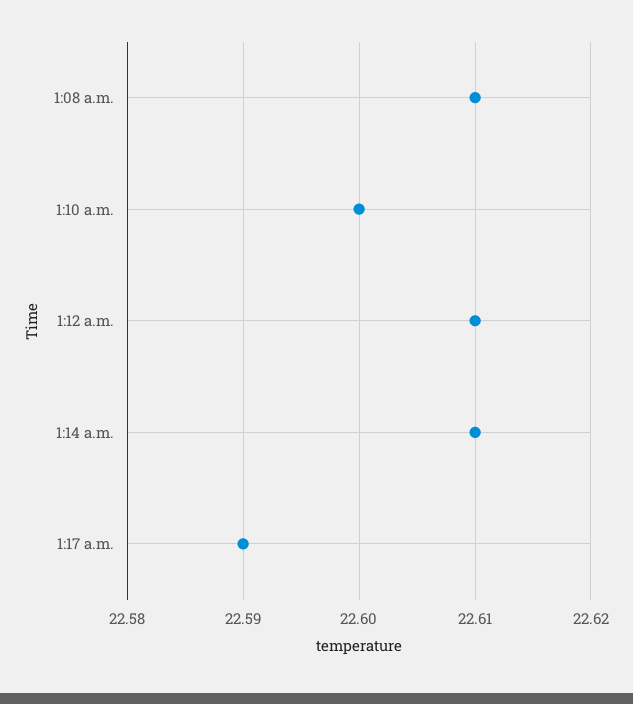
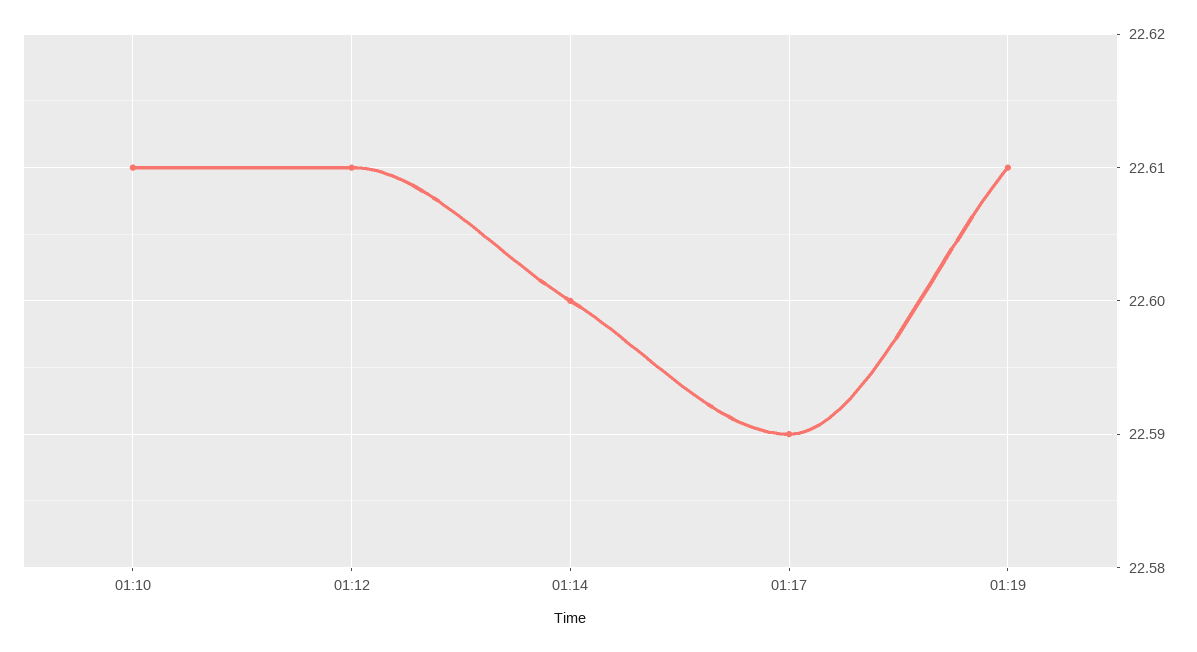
1:08 a.m.: 22.61 -> none
1:10 a.m.: 22.6 -> 22.61
1:14 a.m.: 22.61 -> 22.6
01:19: none -> 22.61

